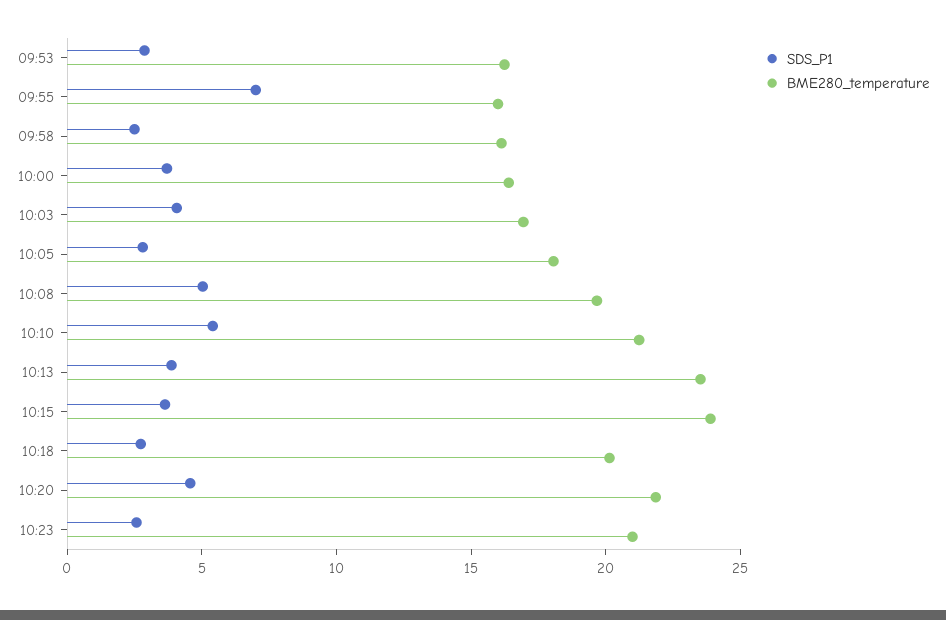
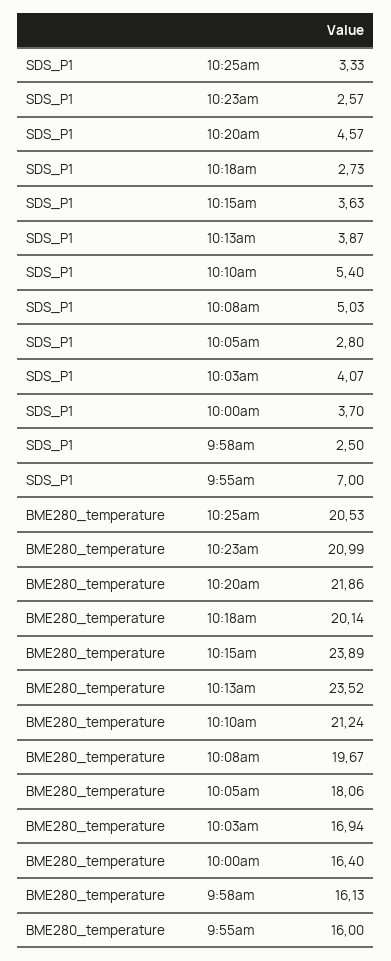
SDS_P1, 09:53: 3 -> none
BME280_temperature, 09:53: 16 -> none
SDS_P1, 10:25am: none -> 3.33
BME280_temperature, 10:25am: none -> 20.53

